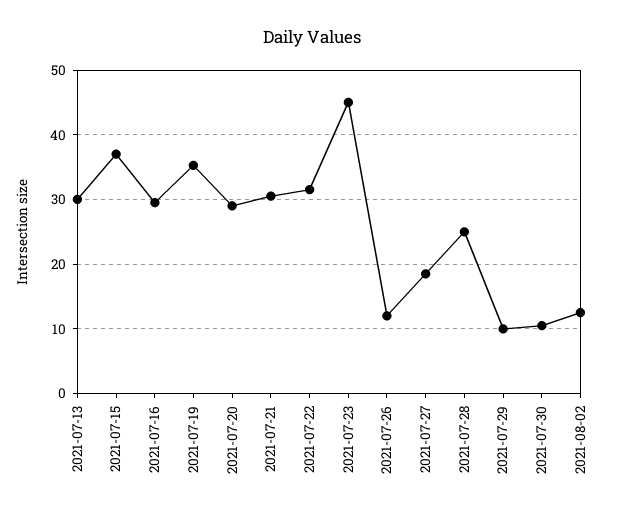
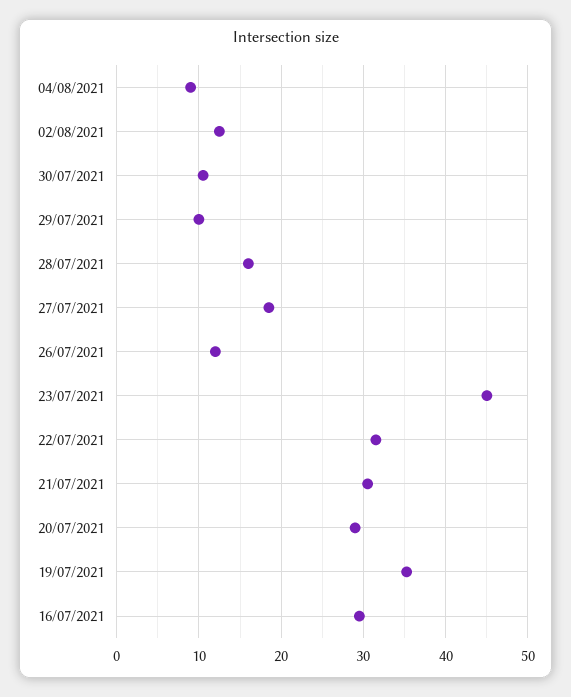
2021-07-13: 30 -> none
2021-07-15: 37 -> none
2021-07-28: 25 -> 16
04/08/2021: none -> 9

